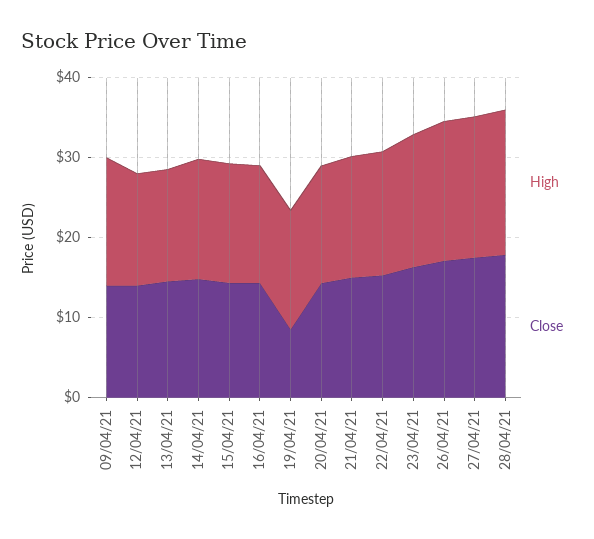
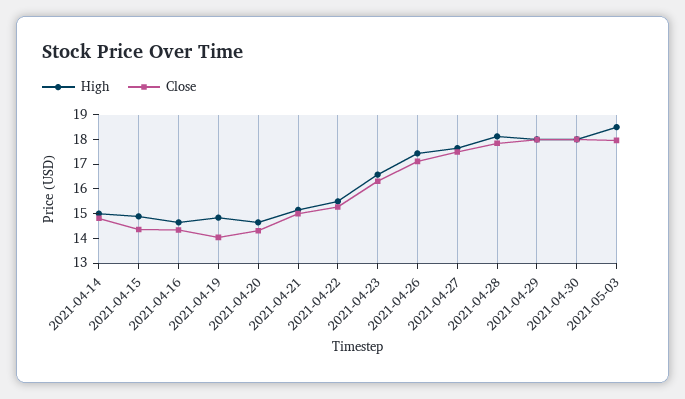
High, 09/04/21: 16 -> none
Close, 09/04/21: 14 -> none
High, 12/04/21: 14 -> none
Close, 12/04/21: 14 -> none
High, 13/04/21: 14 -> none
Close, 13/04/21: 14 -> none
Close, 19/04/21: 8 -> 14
High, 2021-04-29: none -> 18
Close, 2021-04-29: none -> 18
High, 2021-04-30: none -> 18
Close, 2021-04-30: none -> 18
High, 2021-05-03: none -> 18.5
Close, 2021-05-03: none -> 18

